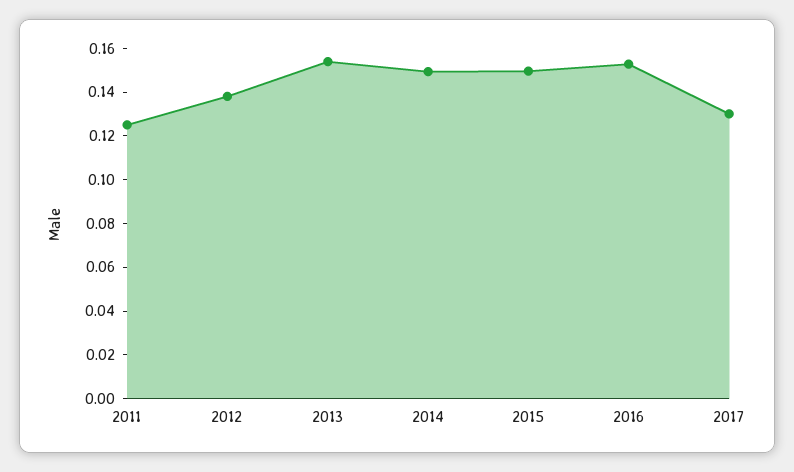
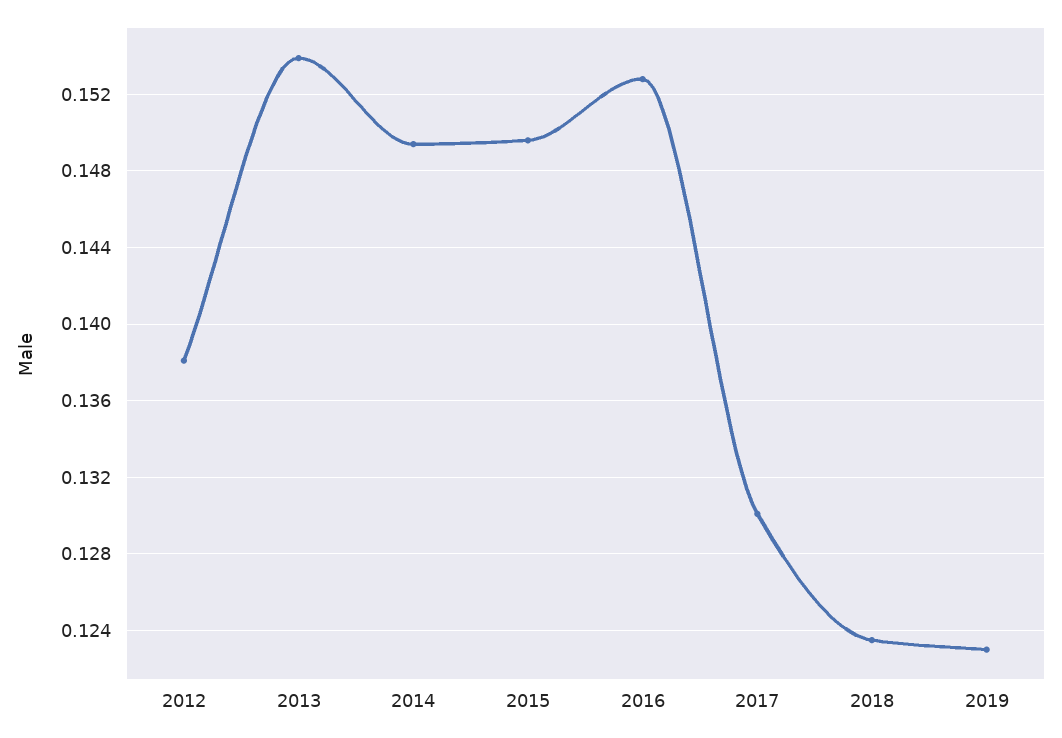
2011: 0.125 -> none
2018: none -> 0.1235
2019: none -> 0.123

